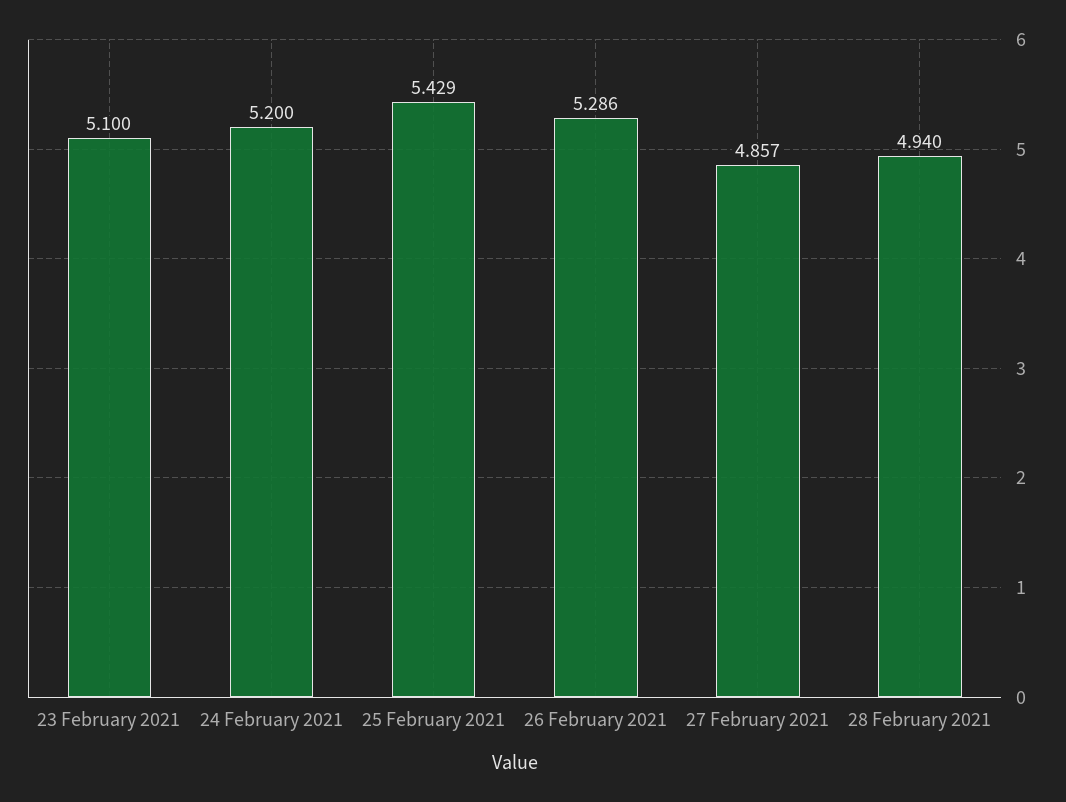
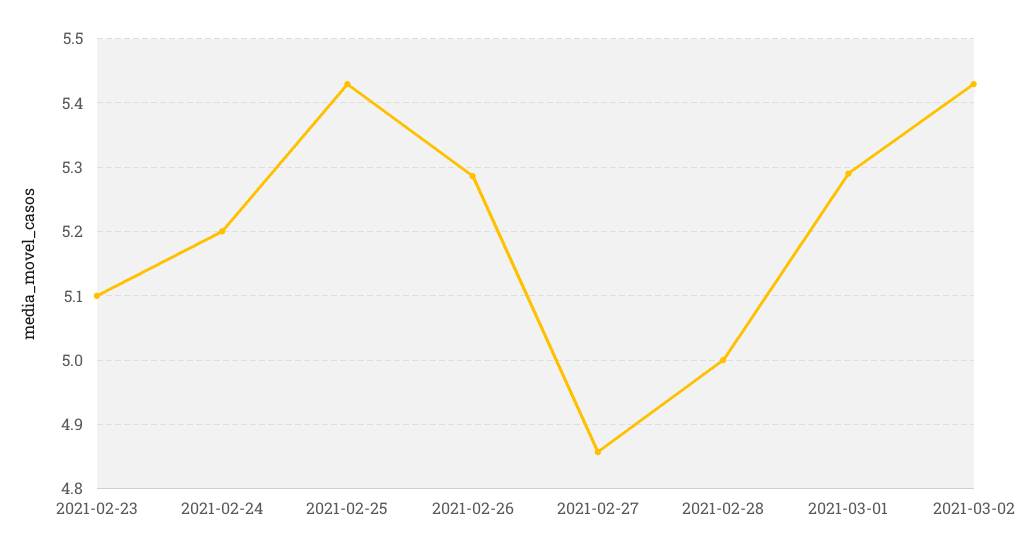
28 February 2021: 4.94 -> 5
2021-03-01: none -> 5.29
2021-03-02: none -> 5.43

